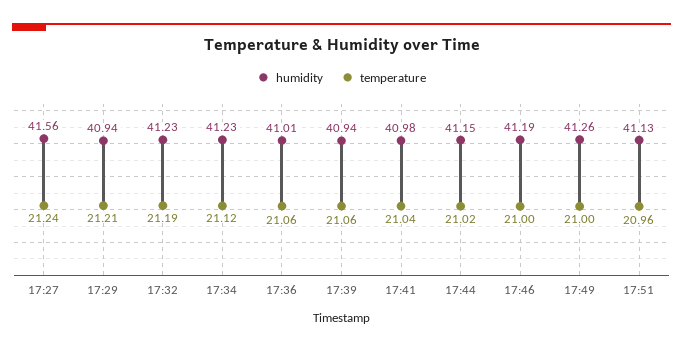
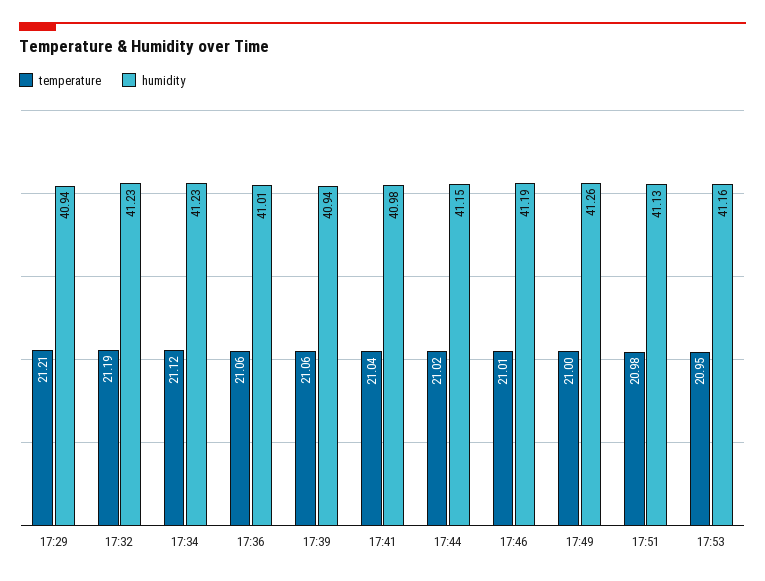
humidity, 17:27: 41.56 -> none
temperature, 17:27: 21.24 -> none
temperature, 17:46: 21 -> 21.01
temperature, 17:51: 20.96 -> 20.98
temperature, 17:53: none -> 20.95
humidity, 17:53: none -> 41.16

